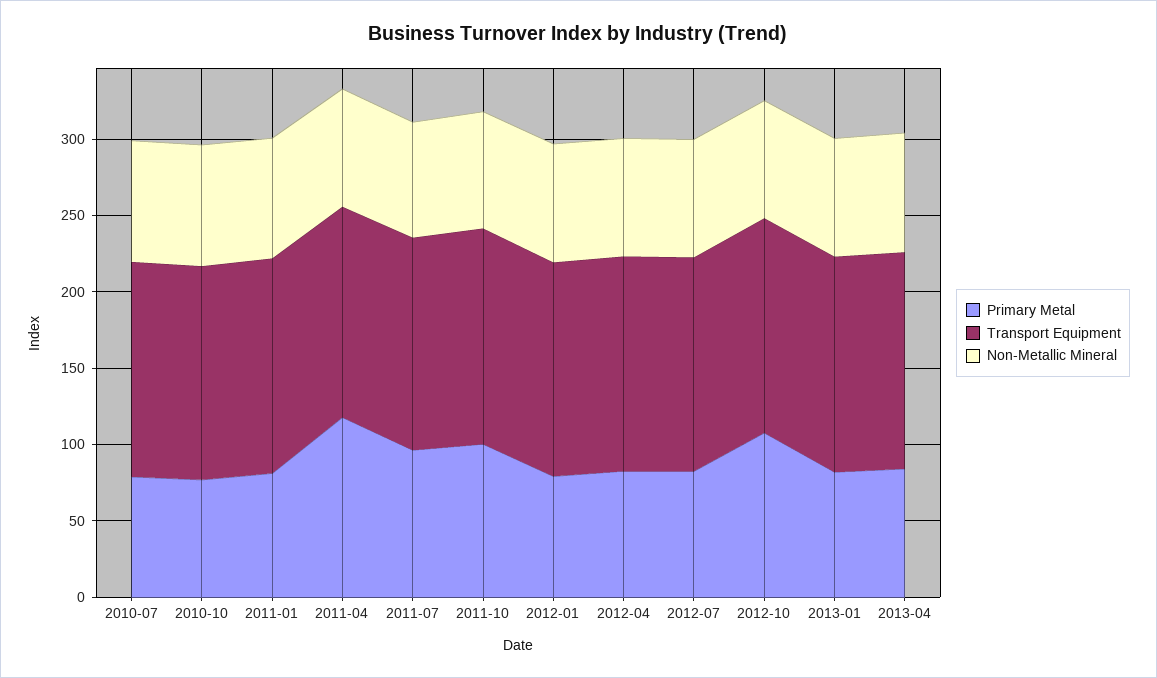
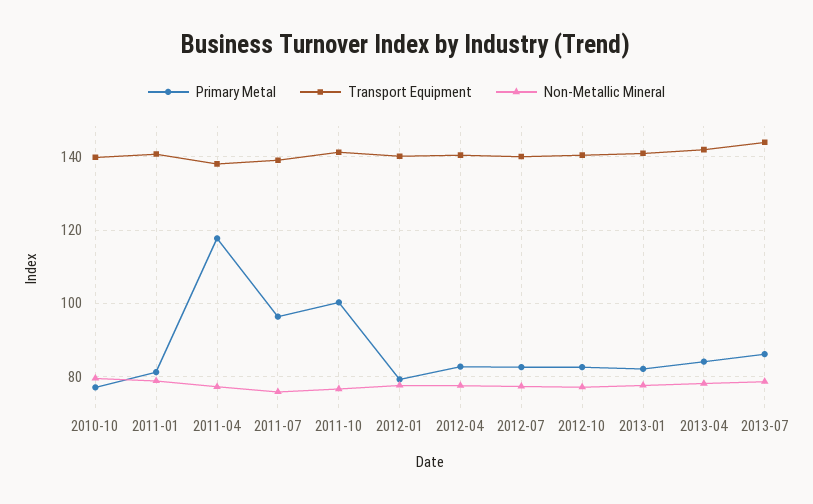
Primary Metal, 2010-07: 80 -> none
Transport Equipment, 2010-07: 140 -> none
Non-Metallic Mineral, 2010-07: 80 -> none
Primary Metal, 2012-10: 110 -> 82
Primary Metal, 2013-07: none -> 86
Transport Equipment, 2013-07: none -> 144
Non-Metallic Mineral, 2013-07: none -> 78

